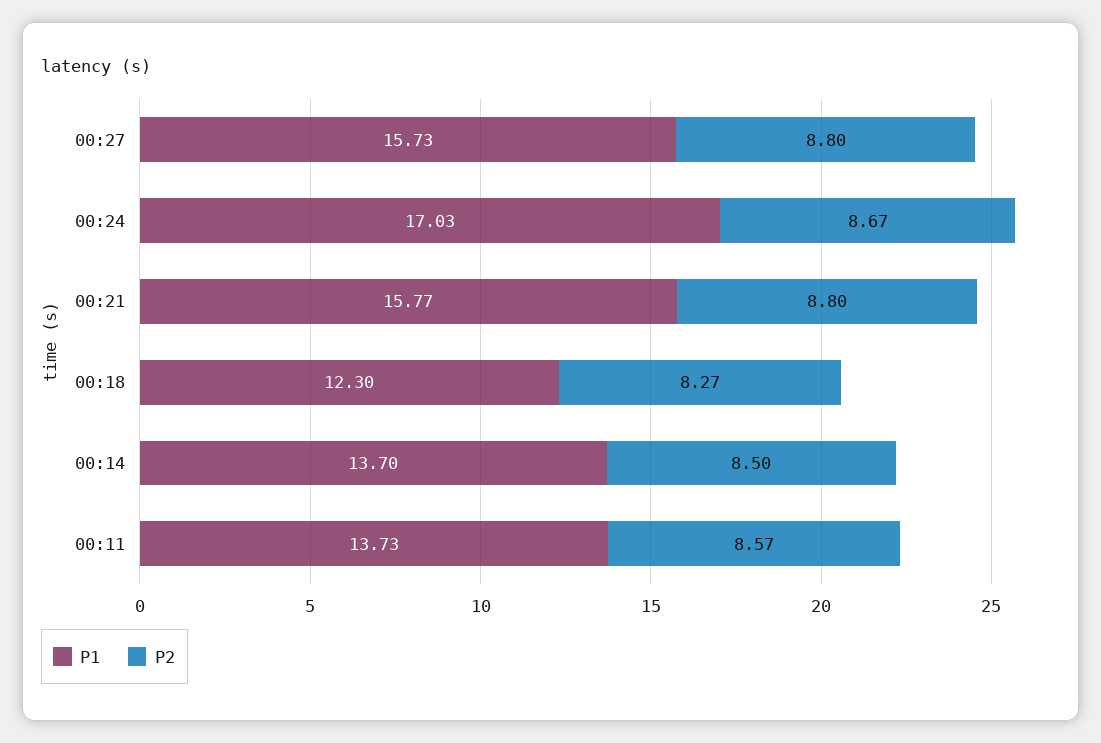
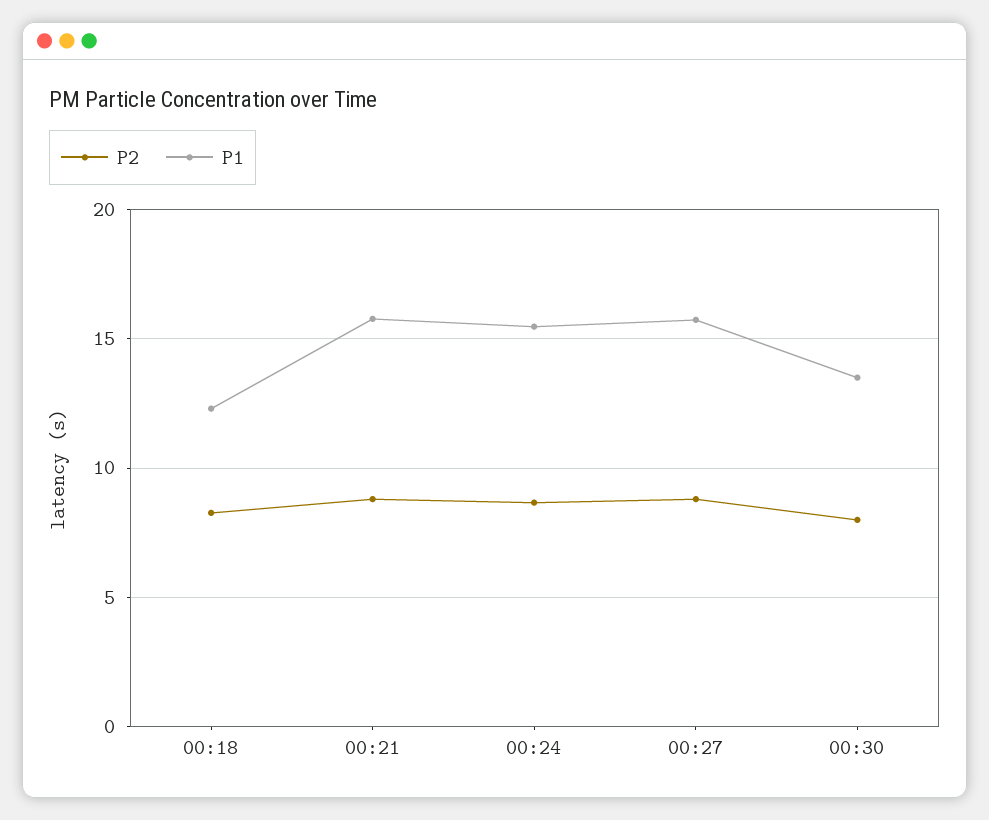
P1, 00:24: 17.03 -> 15.5
P1, 00:14: 13.7 -> none
P2, 00:14: 8.5 -> none
P1, 00:11: 13.73 -> none
P2, 00:11: 8.57 -> none
P2, 00:30: none -> 8
P1, 00:30: none -> 13.5

